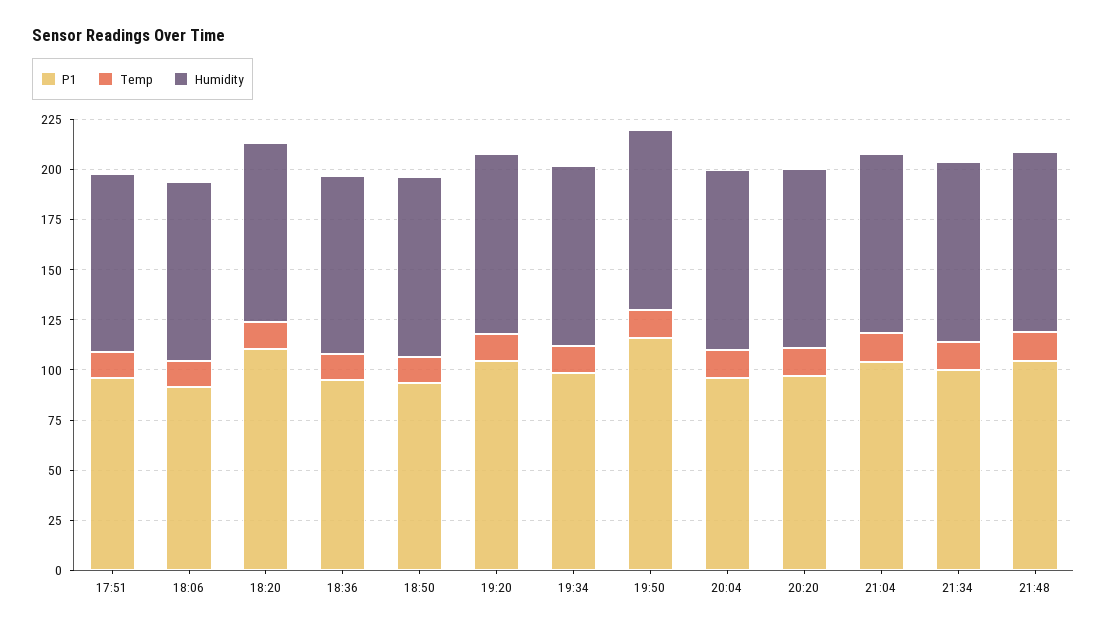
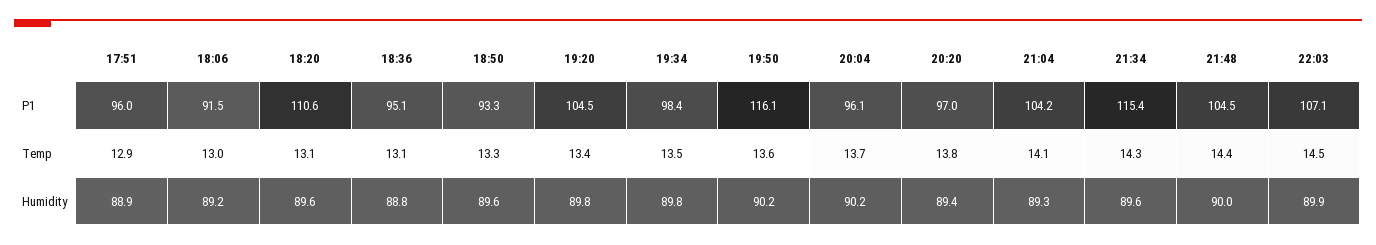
P1, 21:34: 100 -> 115.4
P1, 22:03: none -> 107.1
Temp, 22:03: none -> 14.5
Humidity, 22:03: none -> 89.9

